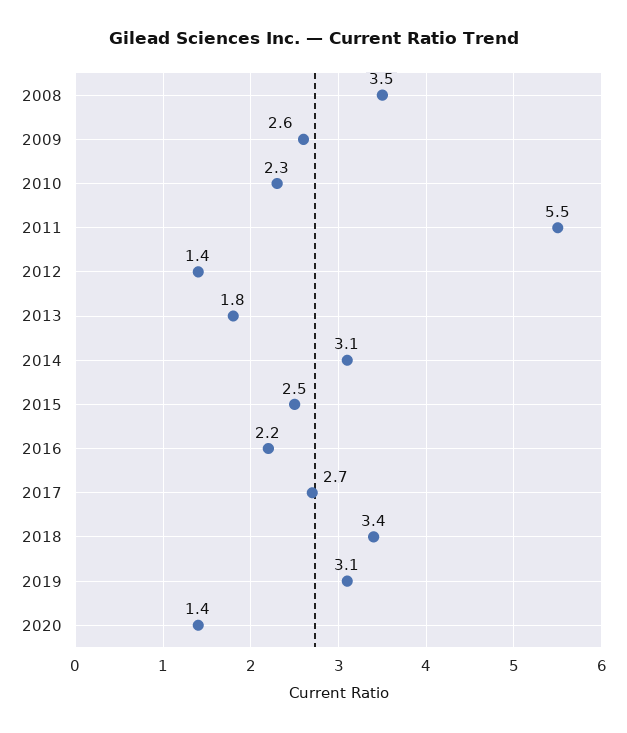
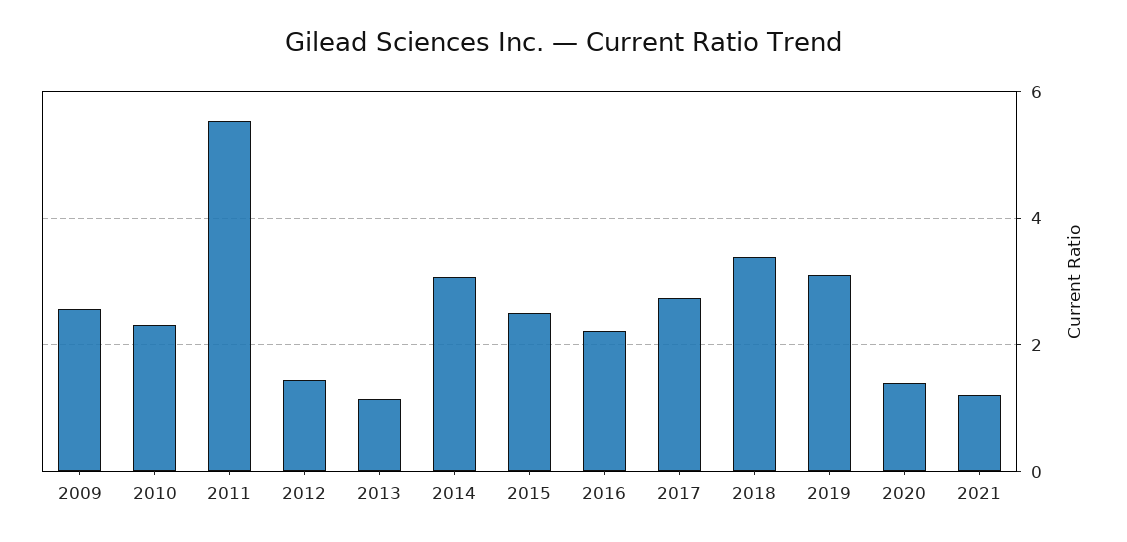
2008: 3.5 -> none
2013: 1.8 -> 1.2
2021: none -> 1.2

